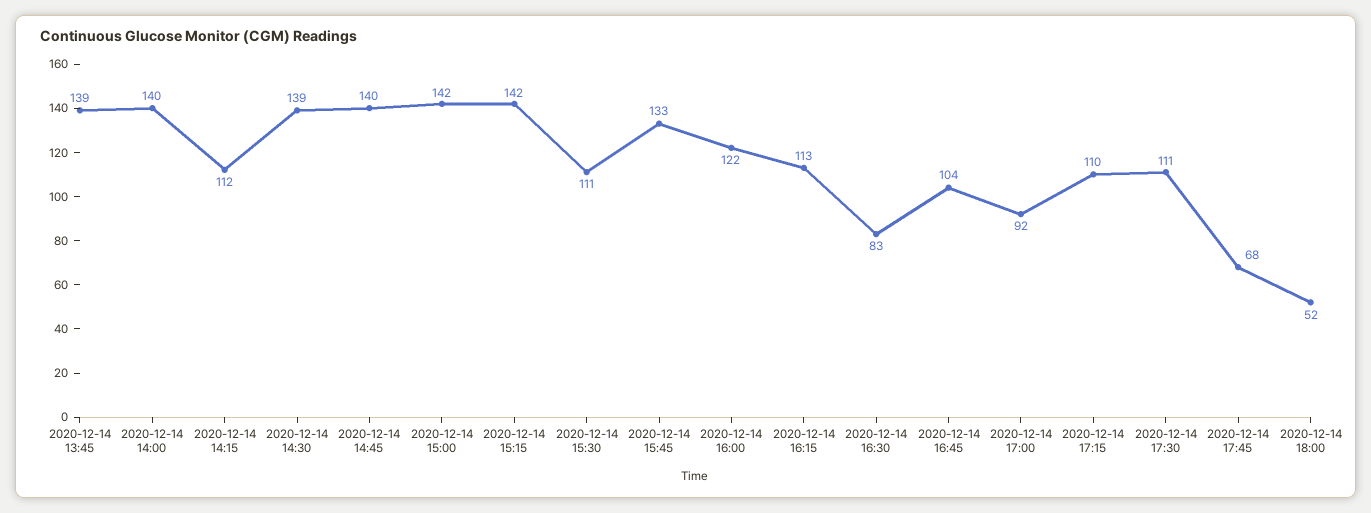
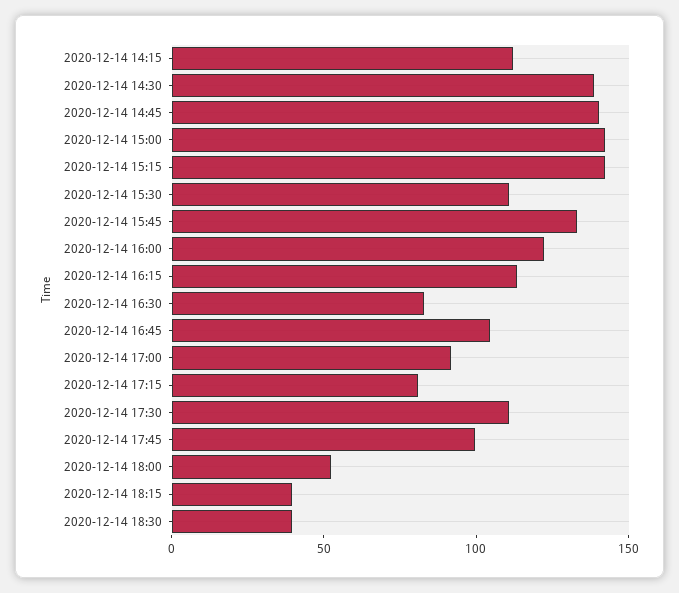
2020-12-14 13:45: 139 -> none
2020-12-14 14:00: 140 -> none
2020-12-14 17:15: 110 -> 80
2020-12-14 17:45: 68 -> 100
2020-12-14 18:15: none -> 40
2020-12-14 18:30: none -> 40

